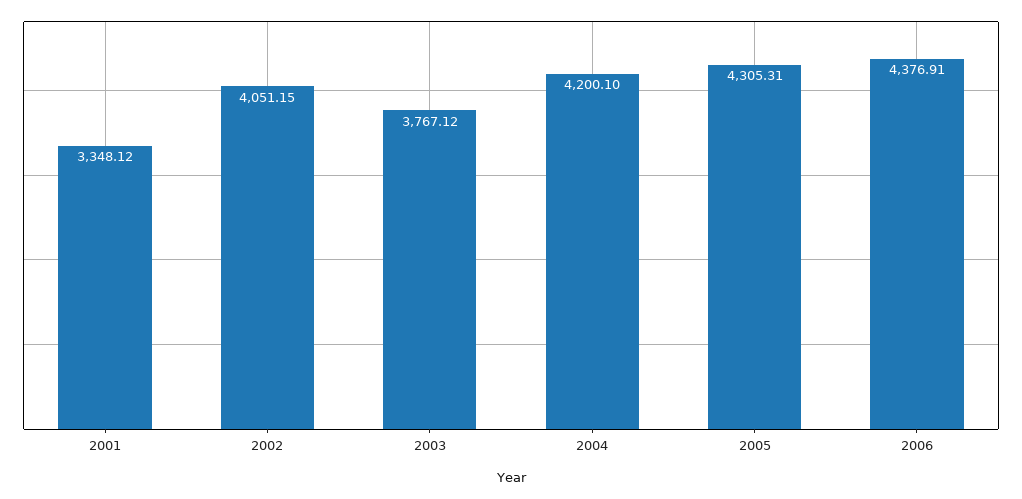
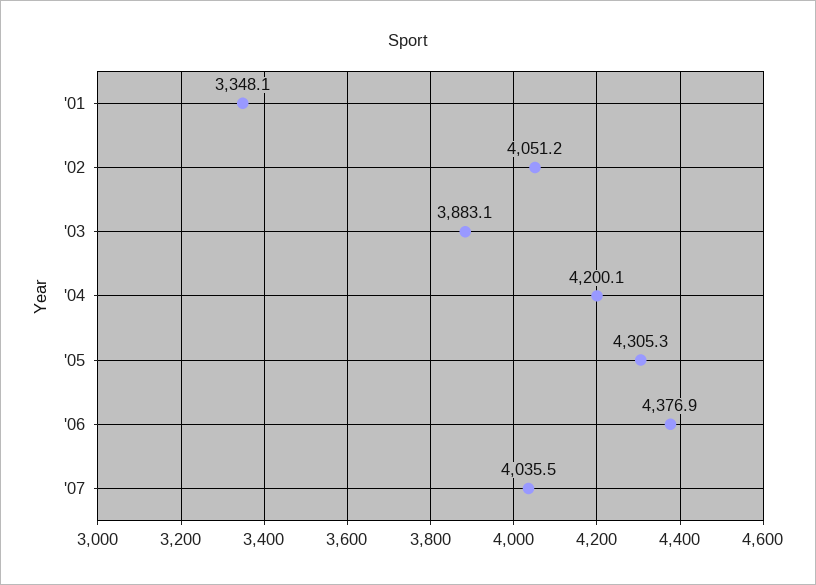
2003: 3767.12 -> 3883.1
'07: none -> 4035.5

